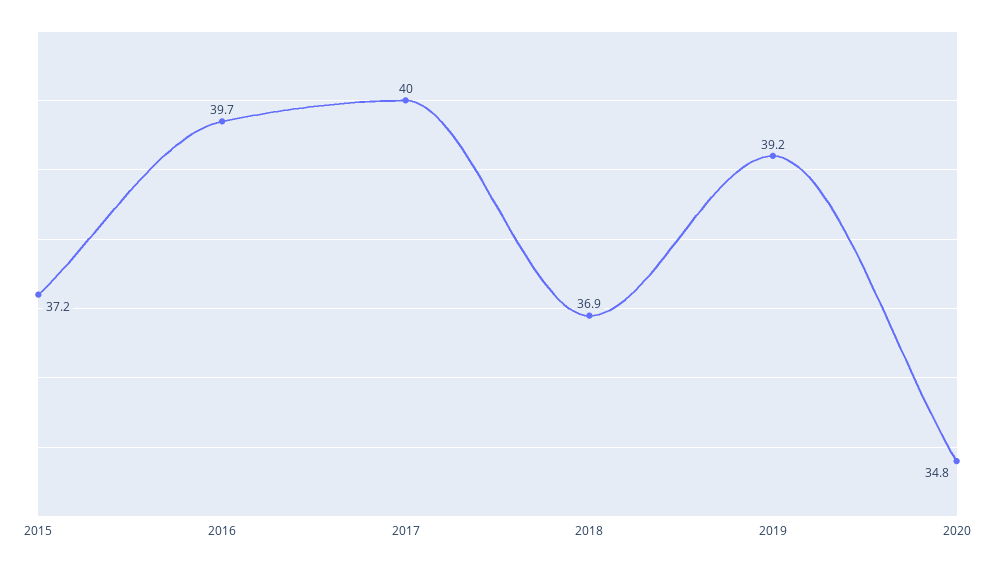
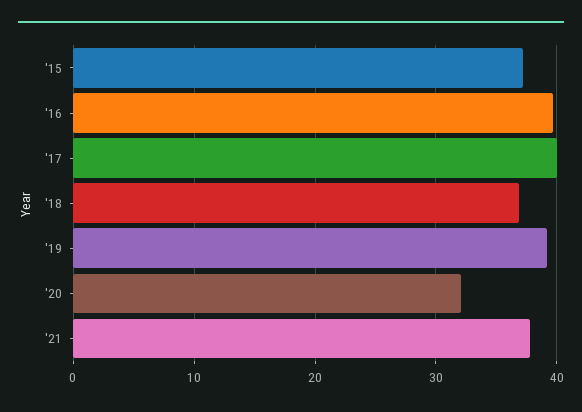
2020: 34.8 -> 32
'21: none -> 38

